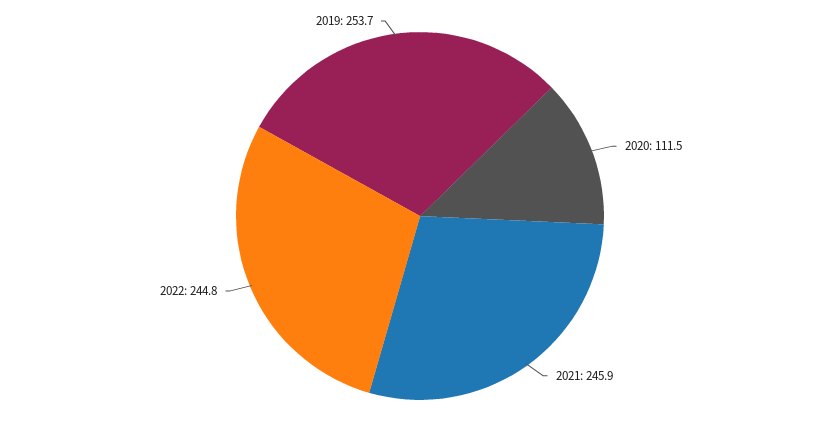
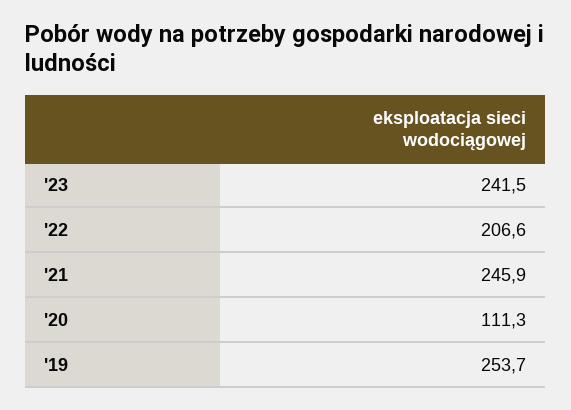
2020: 111.5 -> 111.3
2022: 244.8 -> 206.6
'23: none -> 241.5

